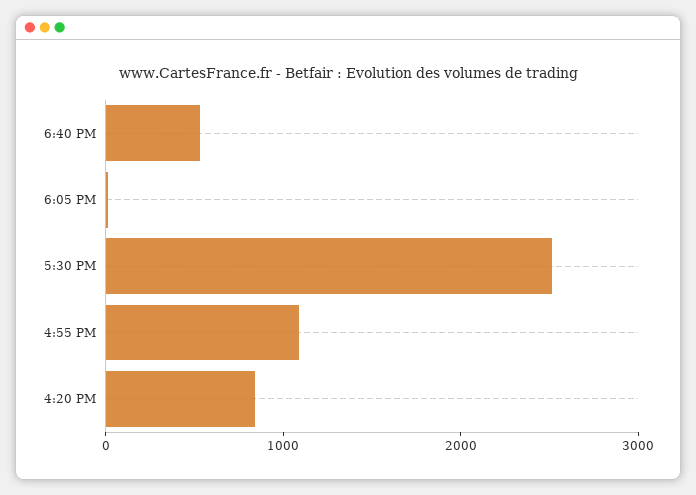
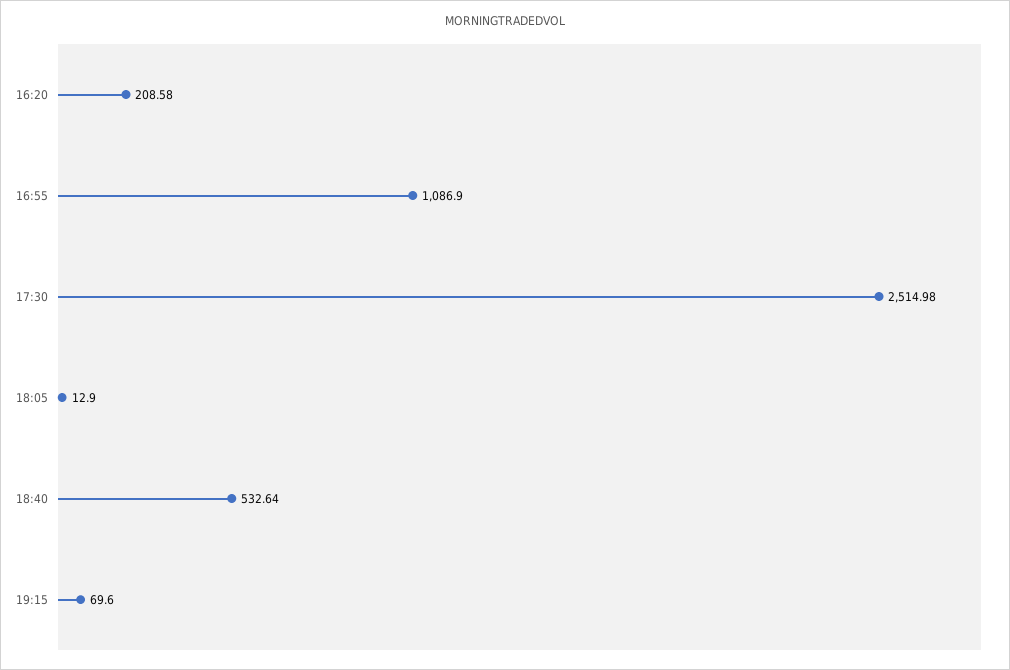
4:20 PM: 800 -> 208.58
19:15: none -> 69.6

